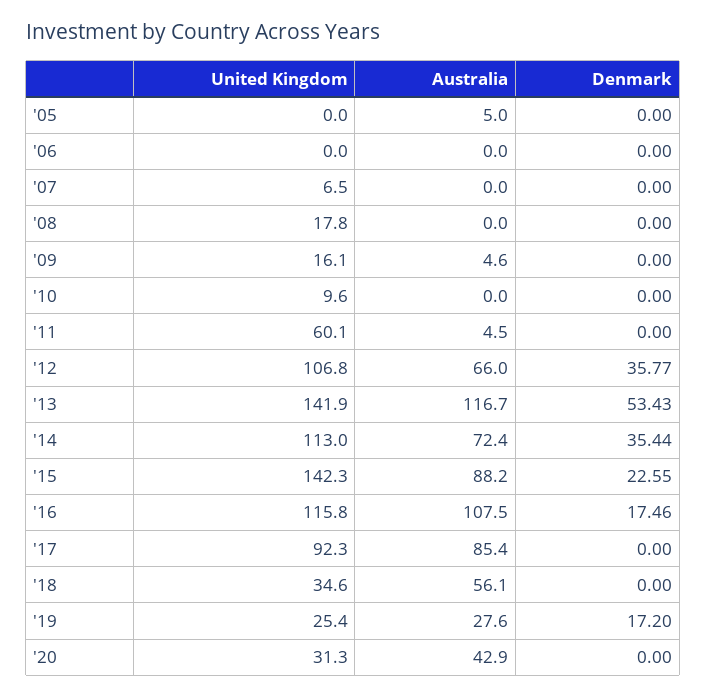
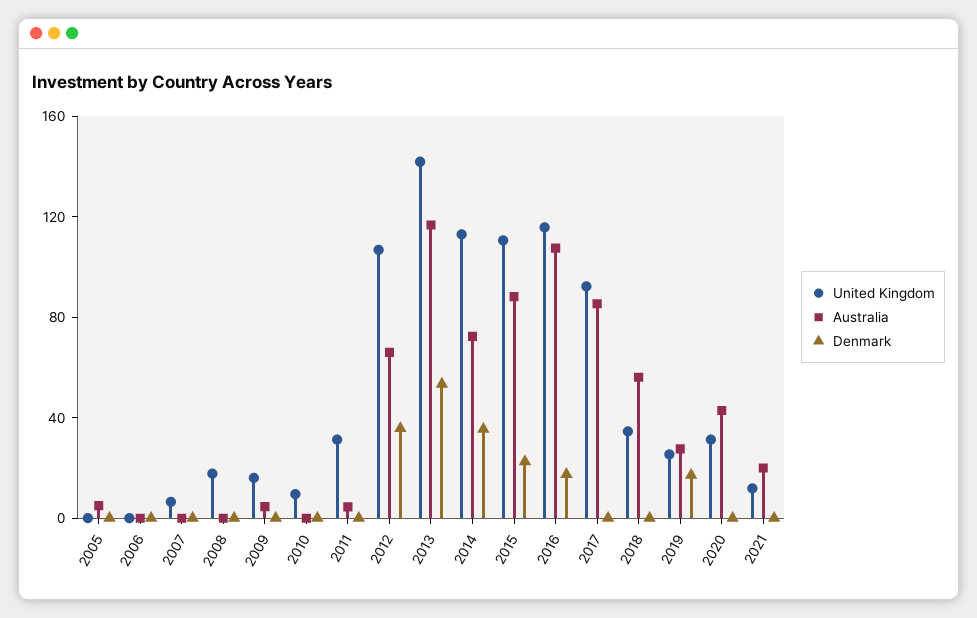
United Kingdom, '11: 60.1 -> 30
United Kingdom, '15: 142.3 -> 110
United Kingdom, 2021: none -> 10
Australia, 2021: none -> 20
Denmark, 2021: none -> 0

